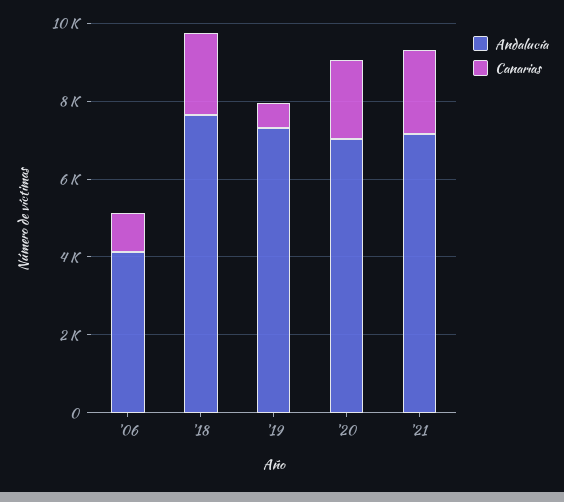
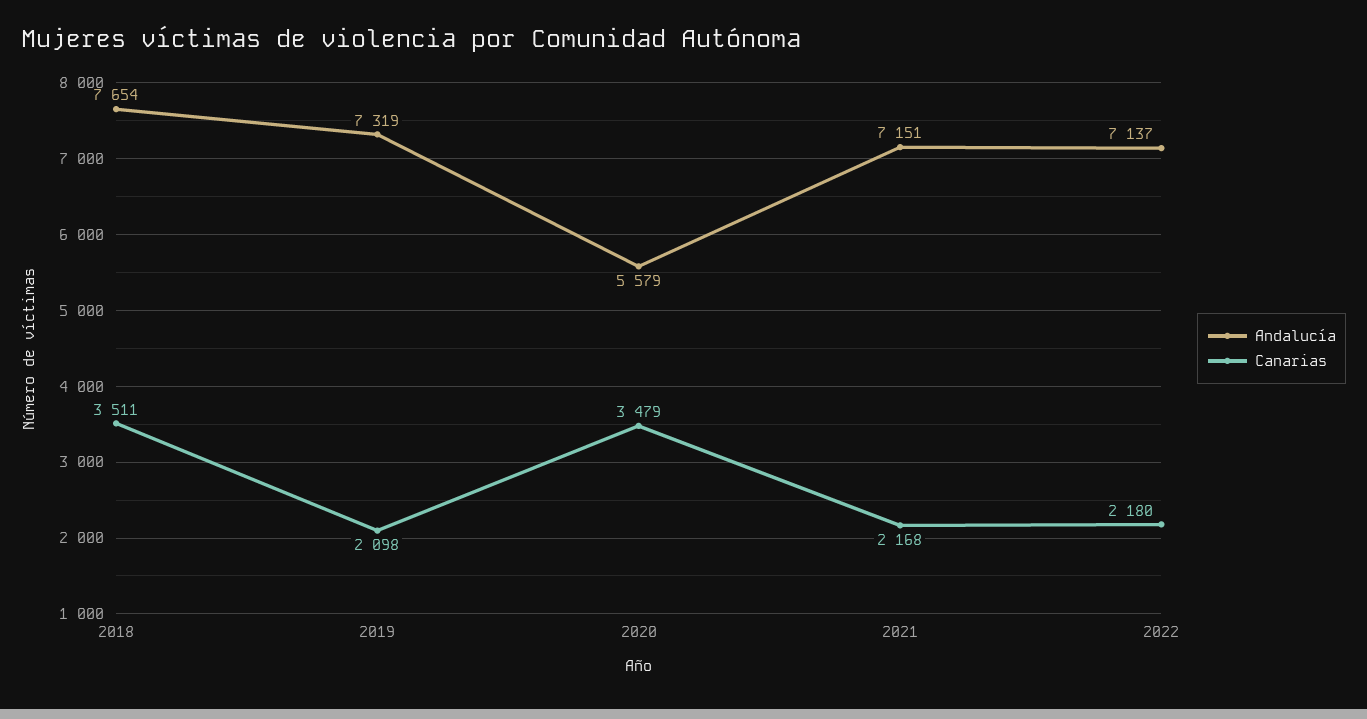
Andalucía, '06: 4000 -> none
Canarias, '06: 1000 -> none
Canarias, '18: 2000 -> 3511
Canarias, '19: 500 -> 2098
Andalucía, '20: 7000 -> 5579
Canarias, '20: 2000 -> 3479
Andalucía, 2022: none -> 7137
Canarias, 2022: none -> 2180

